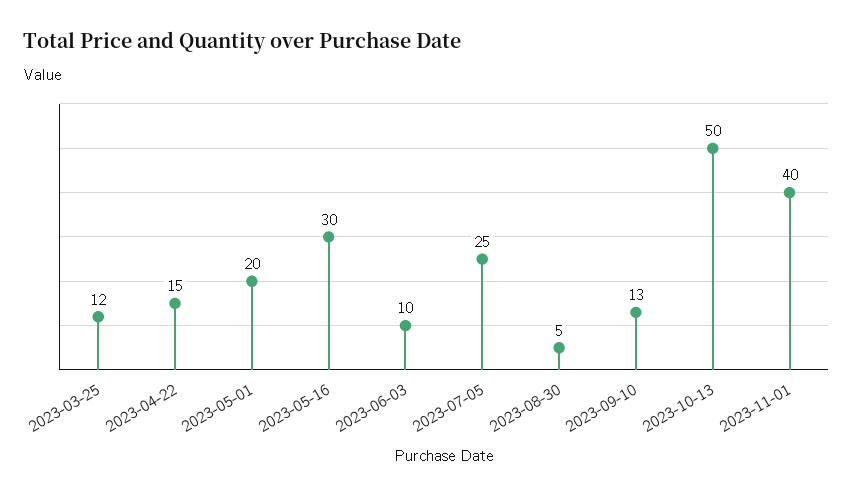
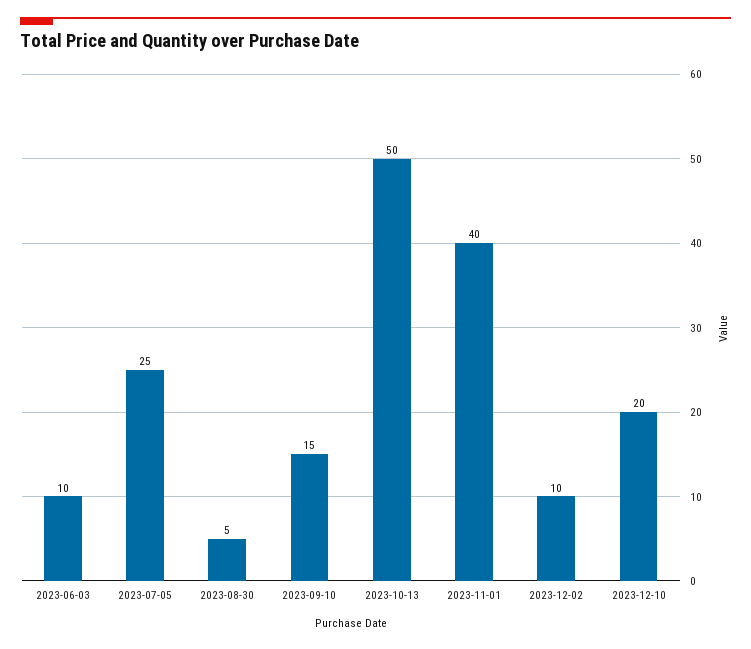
2023-03-25: 12 -> none
2023-04-22: 15 -> none
2023-05-01: 20 -> none
2023-05-16: 30 -> none
2023-09-10: 13 -> 15
2023-12-02: none -> 10
2023-12-10: none -> 20

